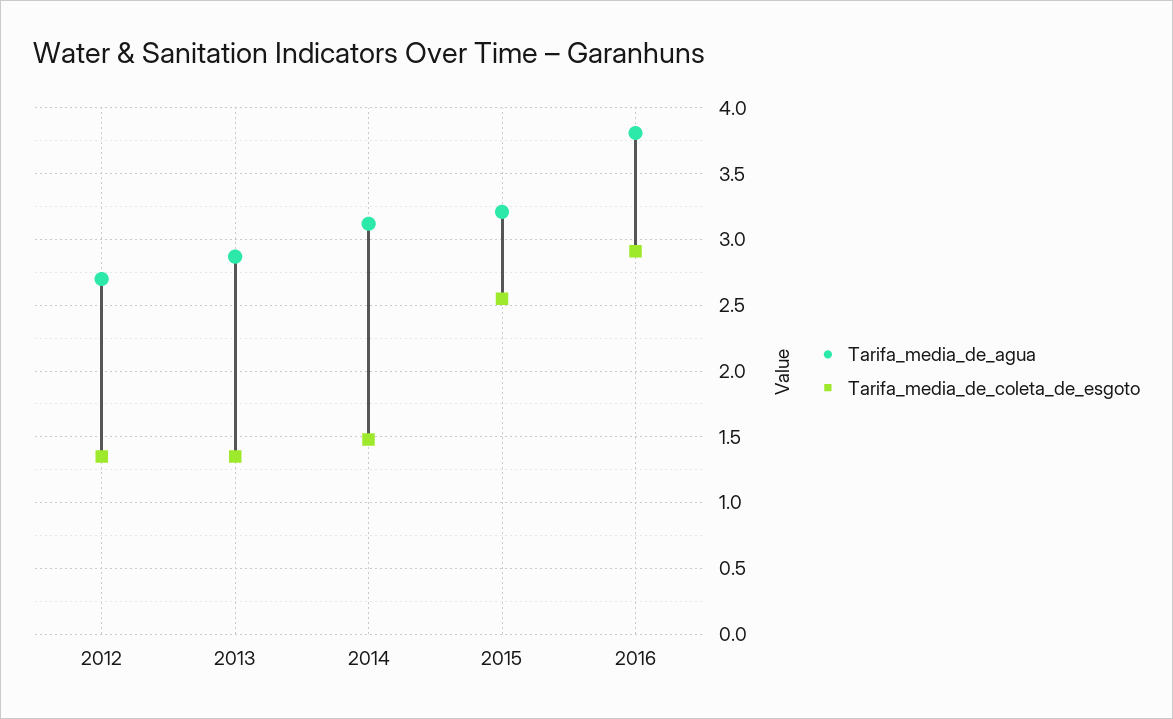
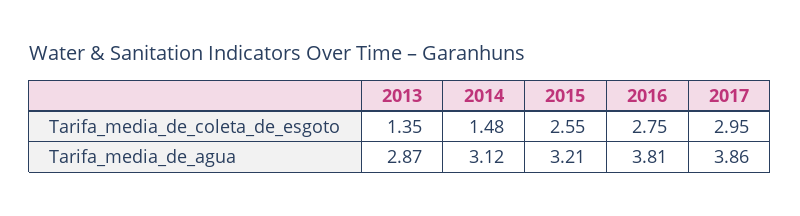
Tarifa_media_de_agua, 2012: 2.7 -> none
Tarifa_media_de_coleta_de_esgoto, 2012: 1.35 -> none
Tarifa_media_de_coleta_de_esgoto, 2016: 2.9 -> 2.75
Tarifa_media_de_coleta_de_esgoto, 2017: none -> 2.95
Tarifa_media_de_agua, 2017: none -> 3.86

